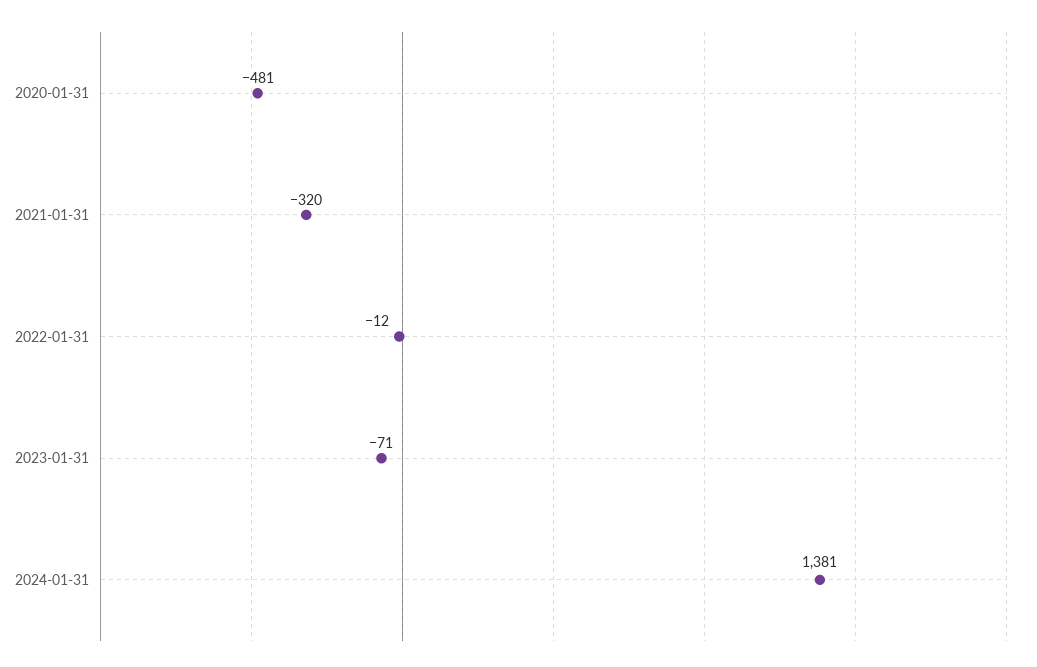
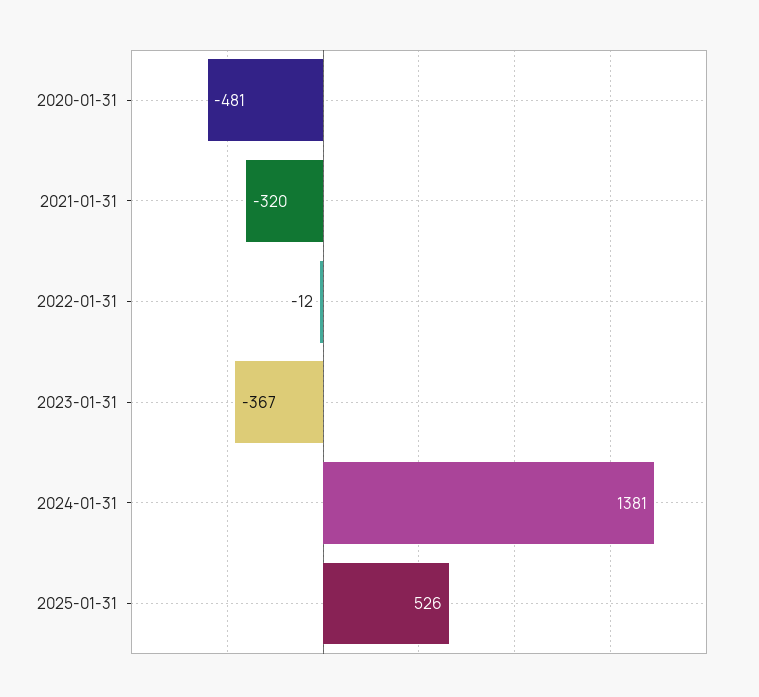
2023-01-31: -71 -> -367
2025-01-31: none -> 526

